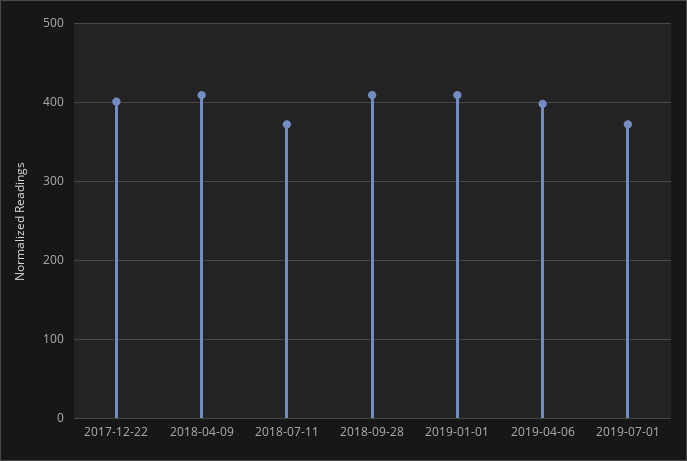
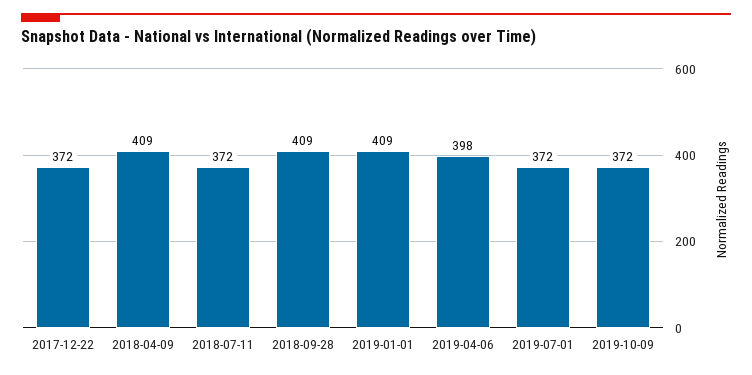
2017-12-22: 400 -> 372
2019-10-09: none -> 372

